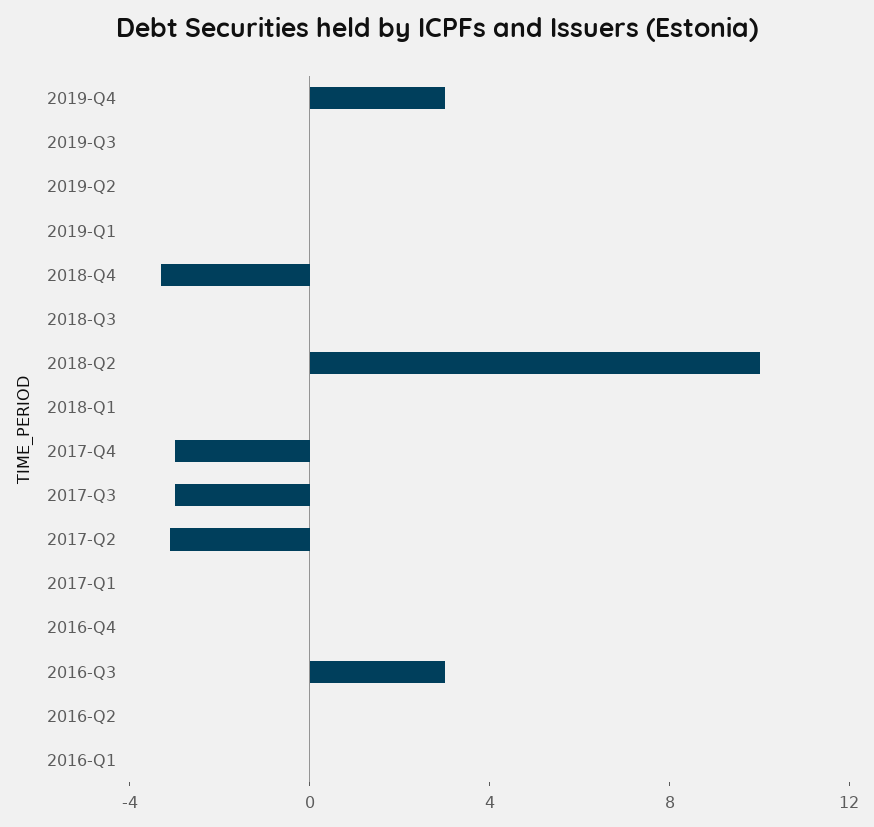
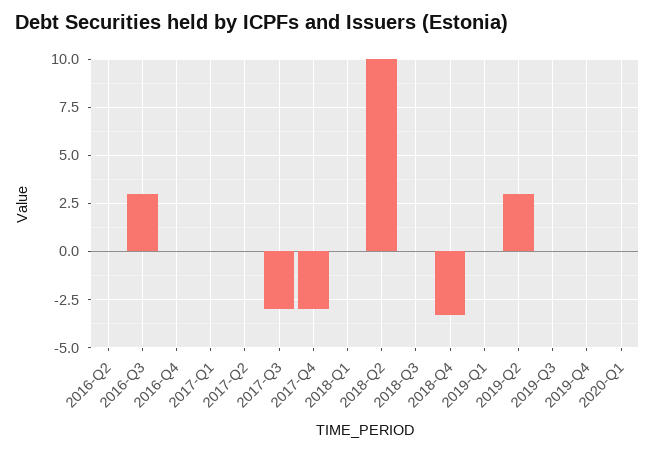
2019-Q4: 3 -> 0
2019-Q2: 0 -> 3
2017-Q2: -3 -> 0
2016-Q1: 0 -> none
2020-Q1: none -> 0

